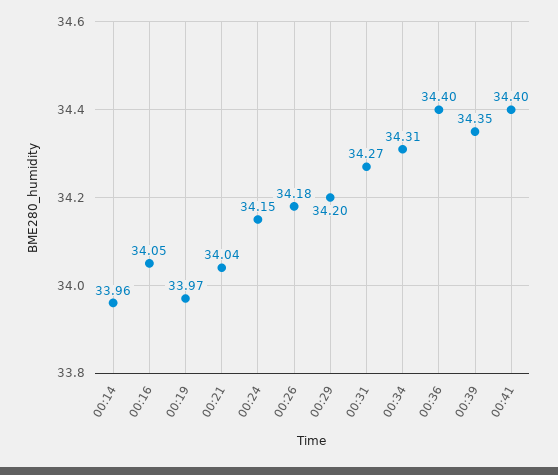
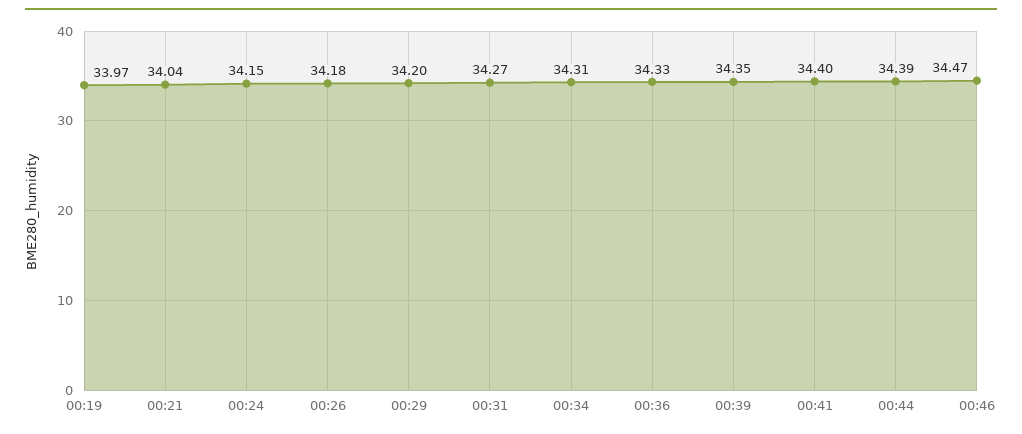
00:14: 33.96 -> none
00:16: 34.05 -> none
00:36: 34.4 -> 34.33
00:44: none -> 34.39
00:46: none -> 34.47

